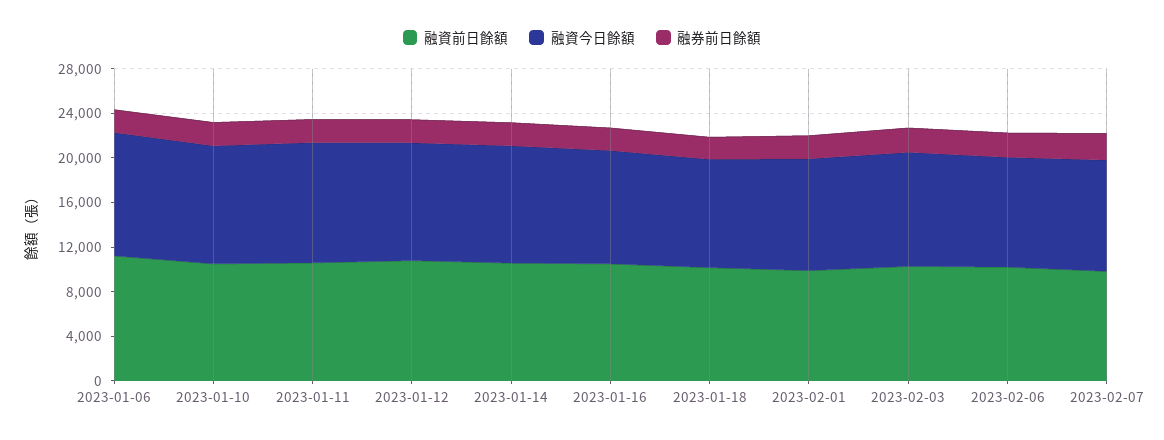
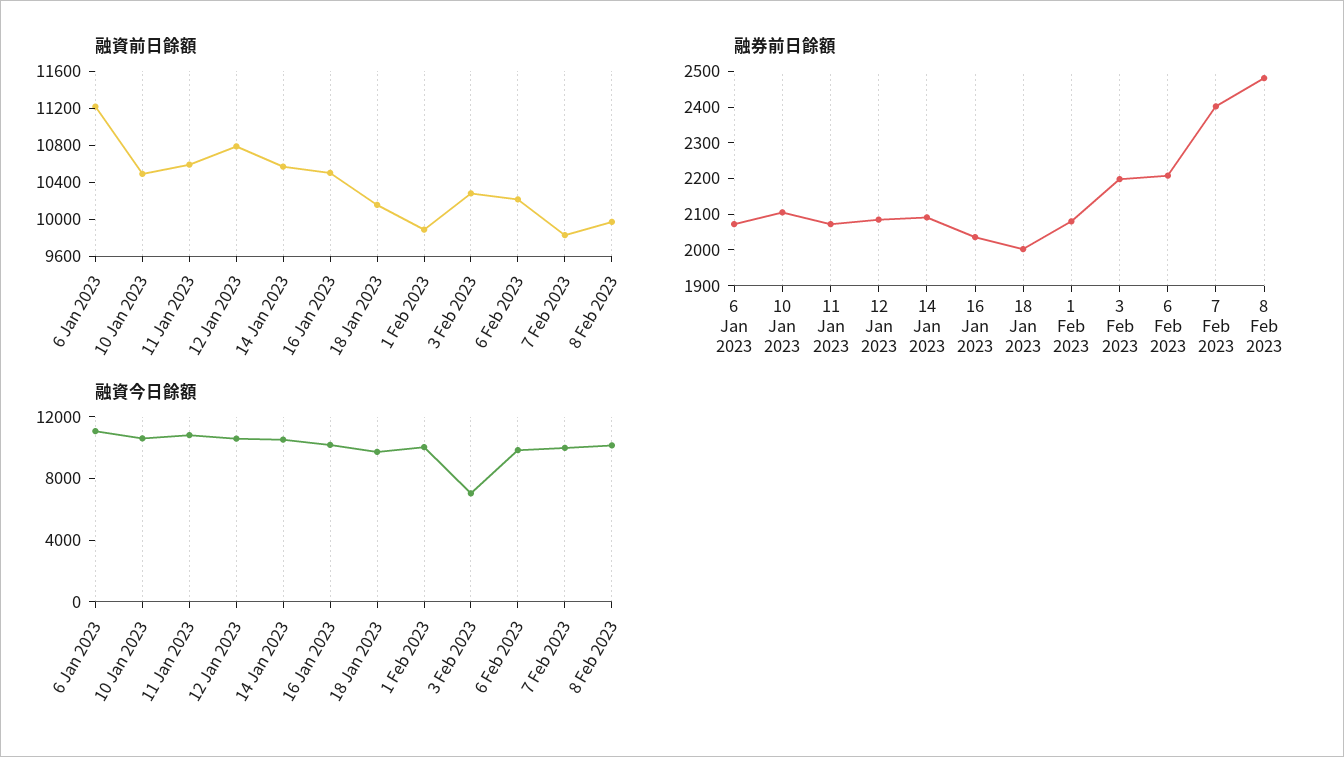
融資今日餘額, 2023-02-03: 10000 -> 7000
融資前日餘額, 8 Feb 2023: none -> 10000
融券前日餘額, 8 Feb 2023: none -> 2475
融資今日餘額, 8 Feb 2023: none -> 10000

